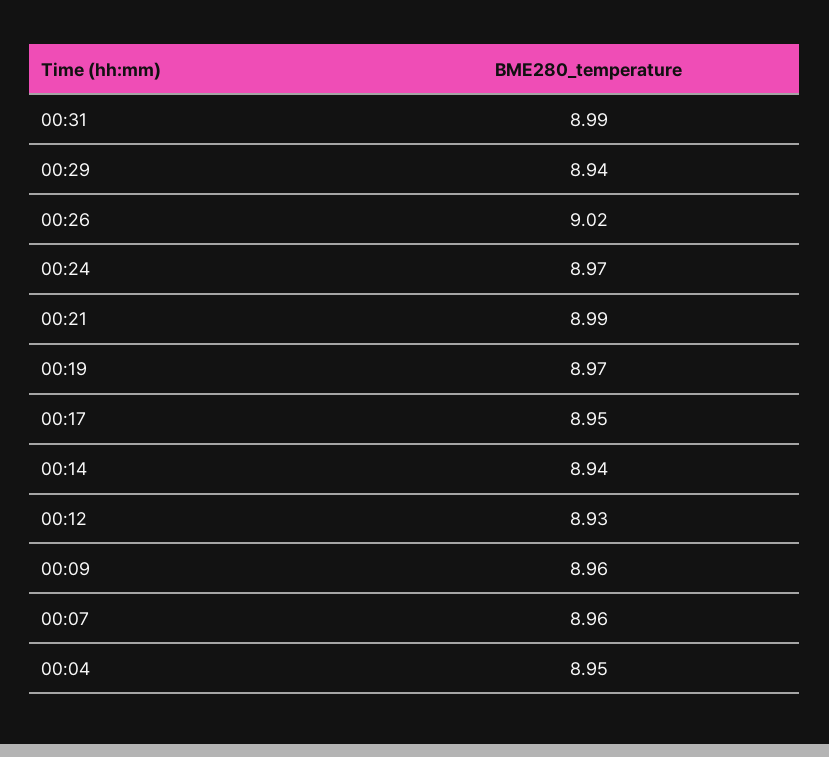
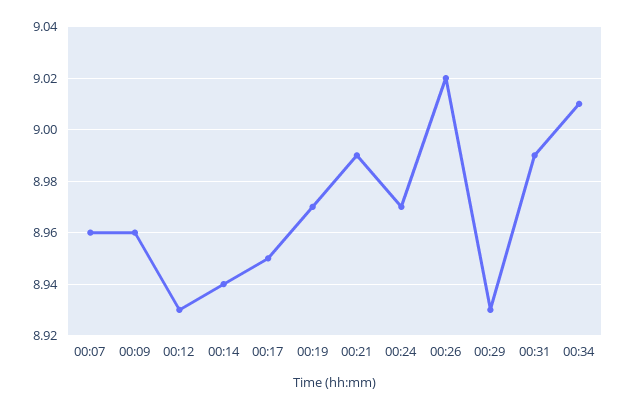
00:29: 8.94 -> 8.93
00:04: 8.95 -> none
00:34: none -> 9.01

